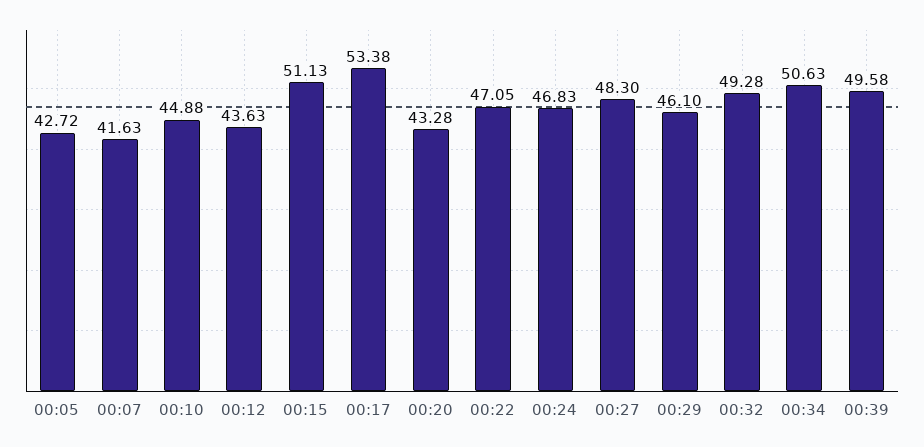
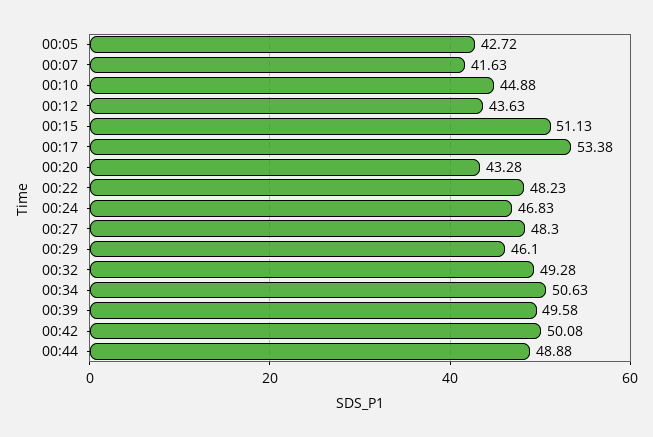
00:22: 47.05 -> 48.23
00:42: none -> 50.08
00:44: none -> 48.88

